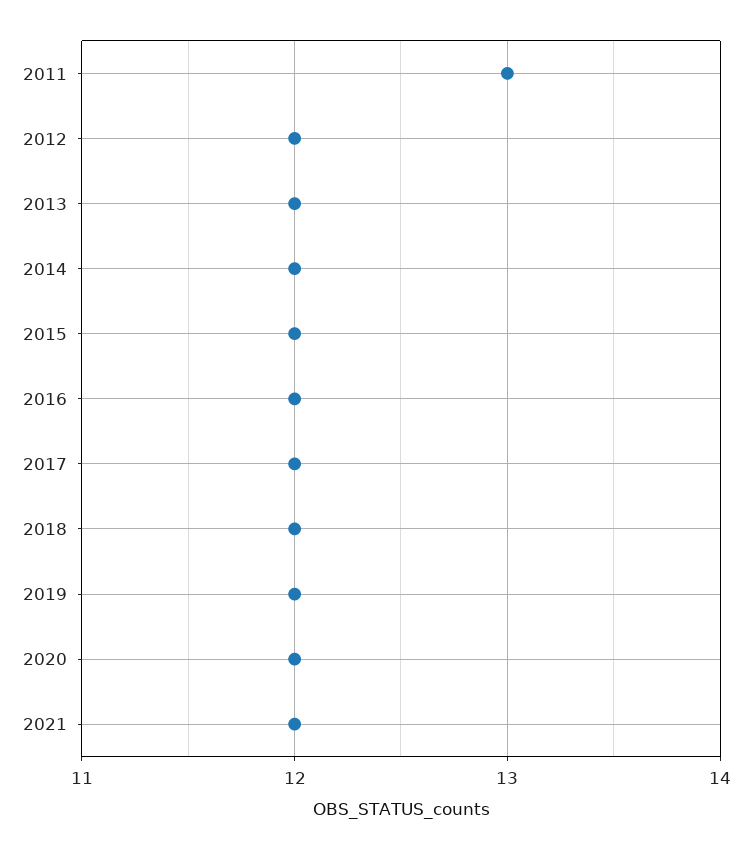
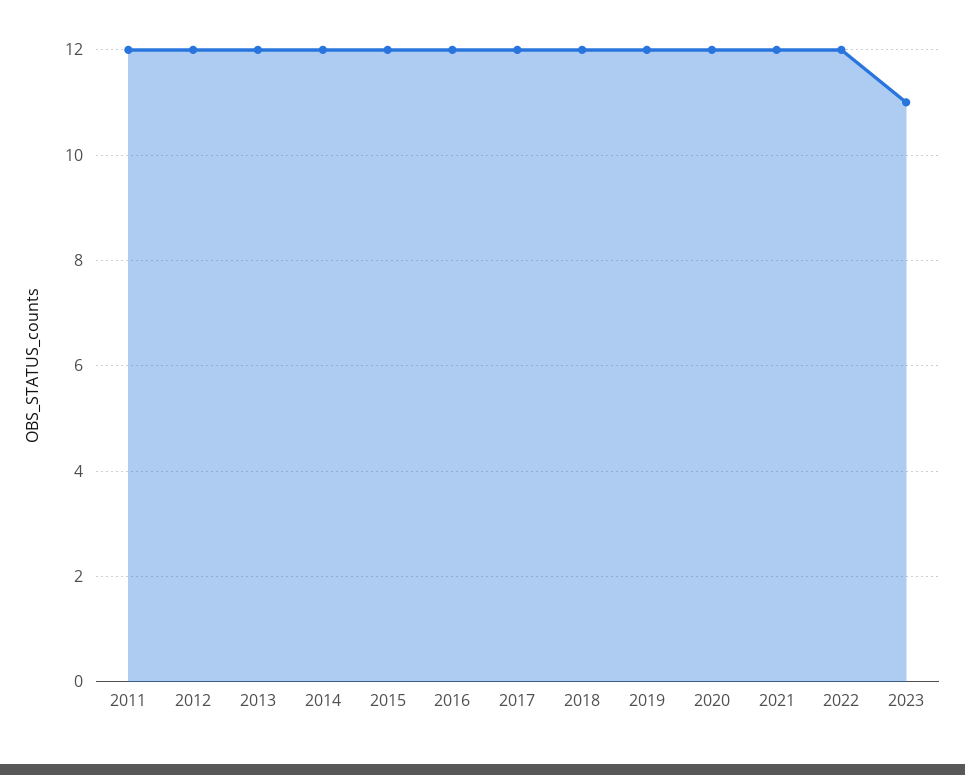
2011: 13 -> 12
2022: none -> 12
2023: none -> 11

